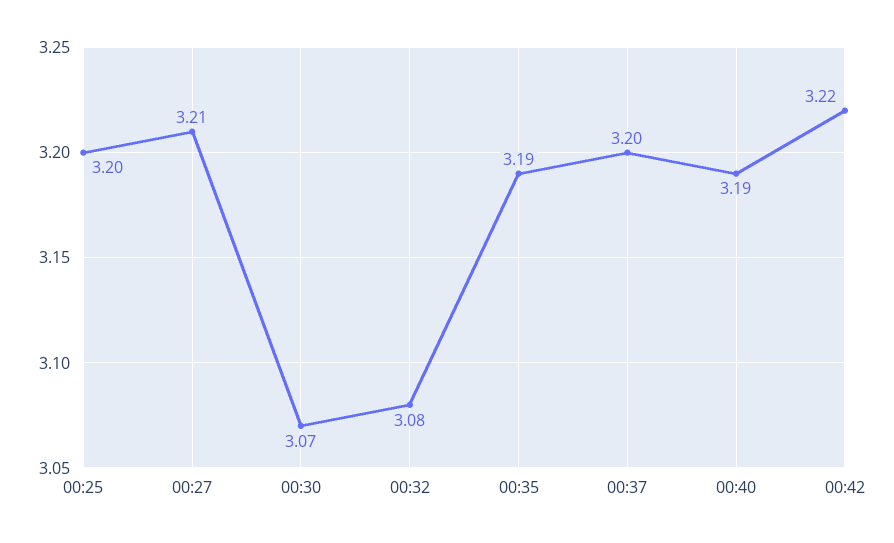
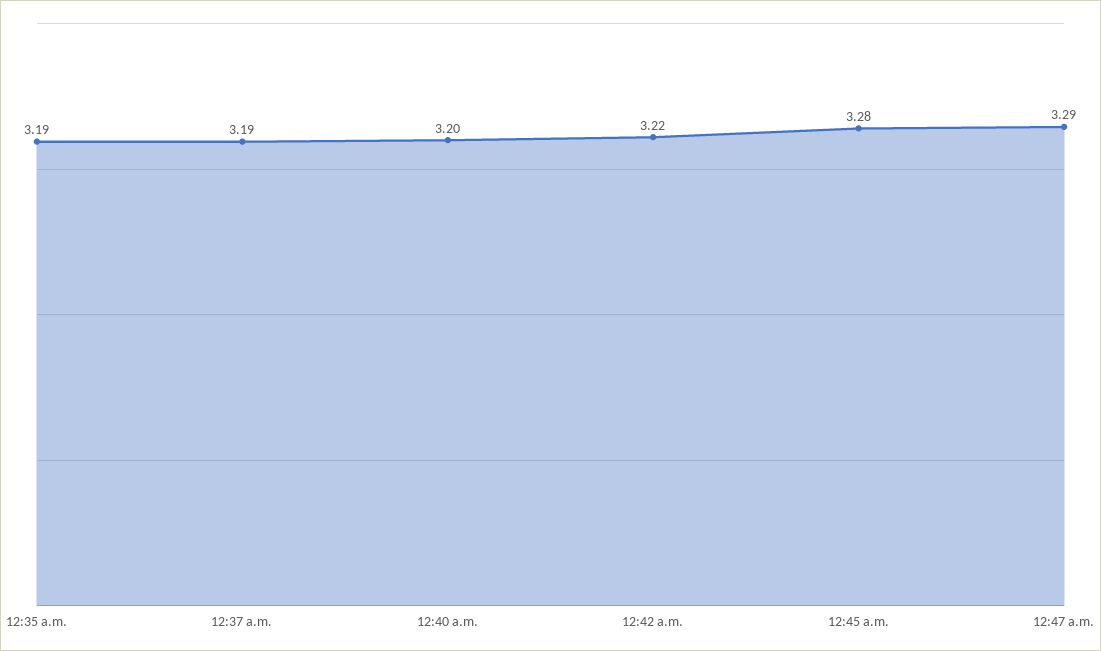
00:25: 3.2 -> none
00:27: 3.21 -> none
00:30: 3.07 -> none
00:32: 3.08 -> none
00:37: 3.2 -> 3.19
00:40: 3.19 -> 3.2
12:45 a.m.: none -> 3.28
12:47 a.m.: none -> 3.29

